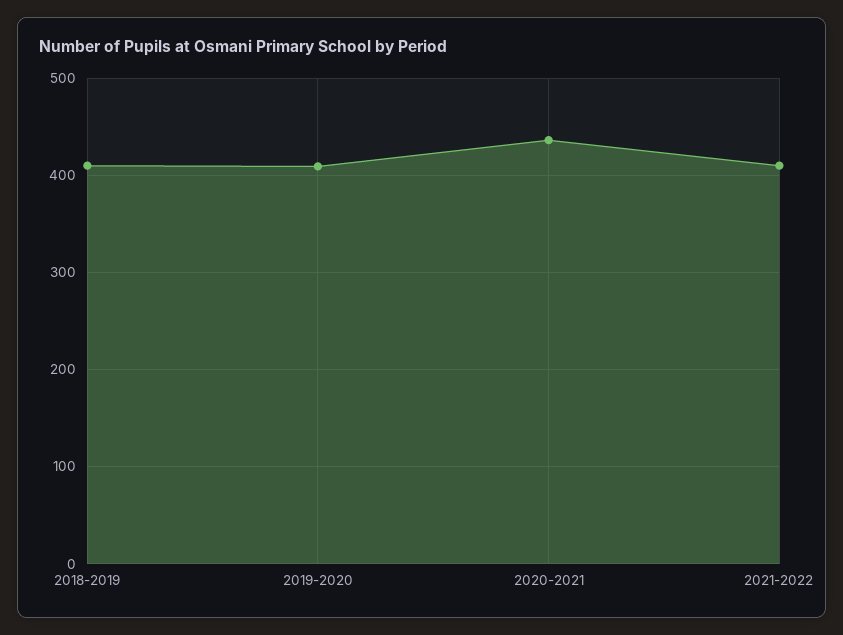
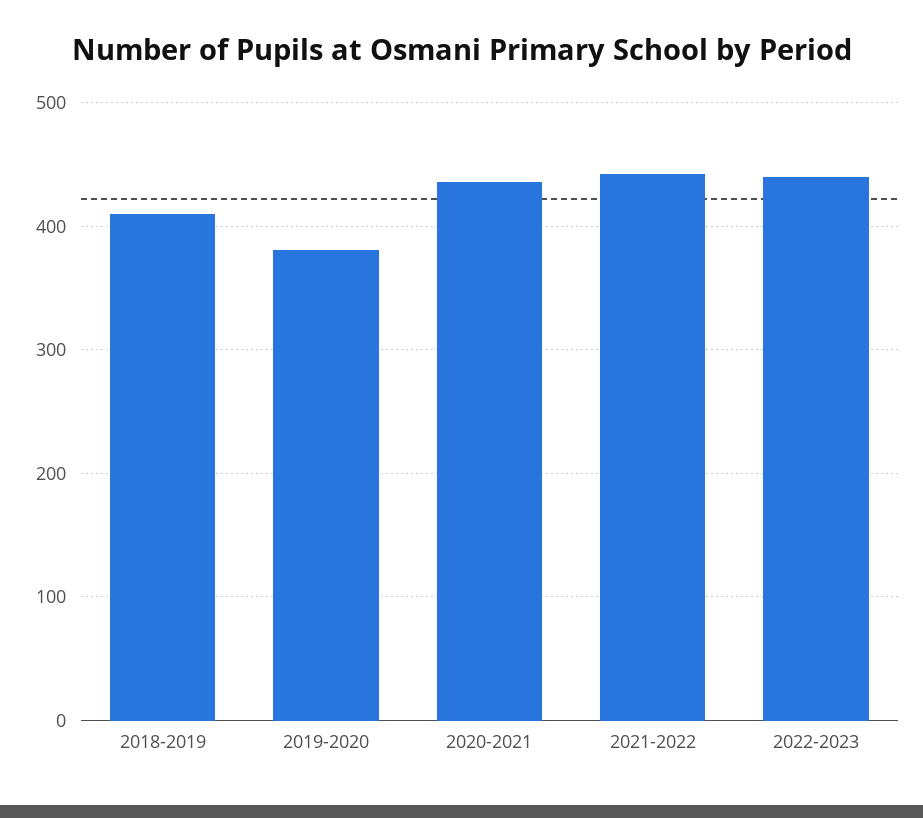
2019-2020: 410 -> 380
2021-2022: 410 -> 440
2022-2023: none -> 440

